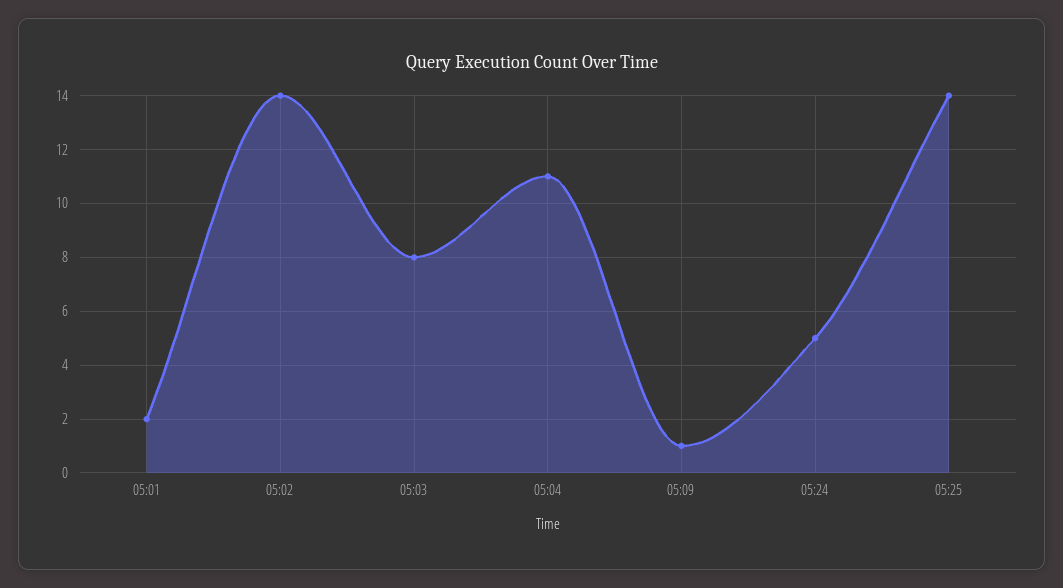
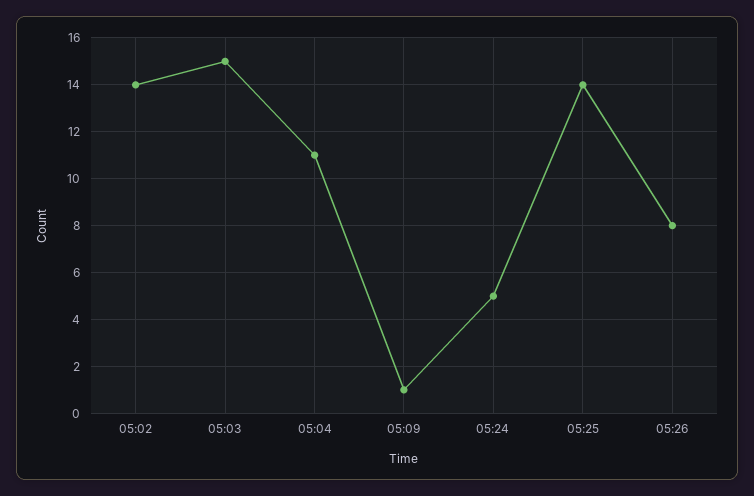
05:01: 2 -> none
05:03: 8 -> 15
05:26: none -> 8

